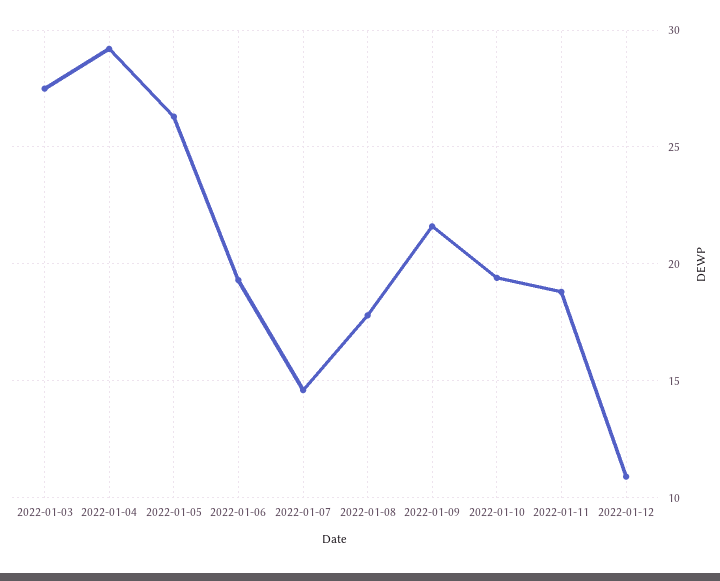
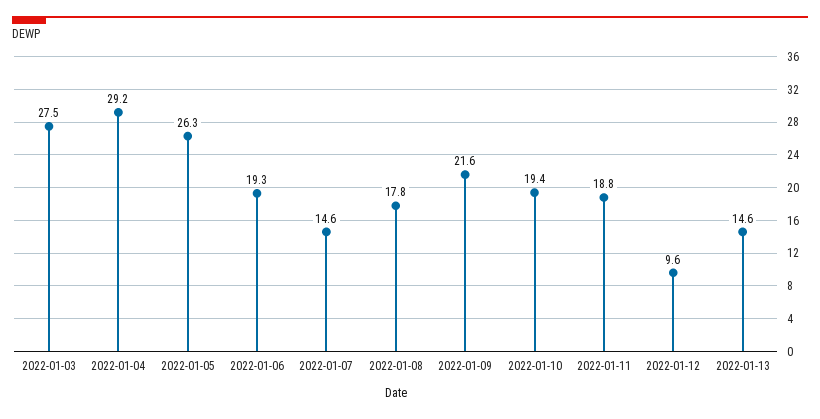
2022-01-12: 11 -> 9.6
2022-01-13: none -> 14.6

